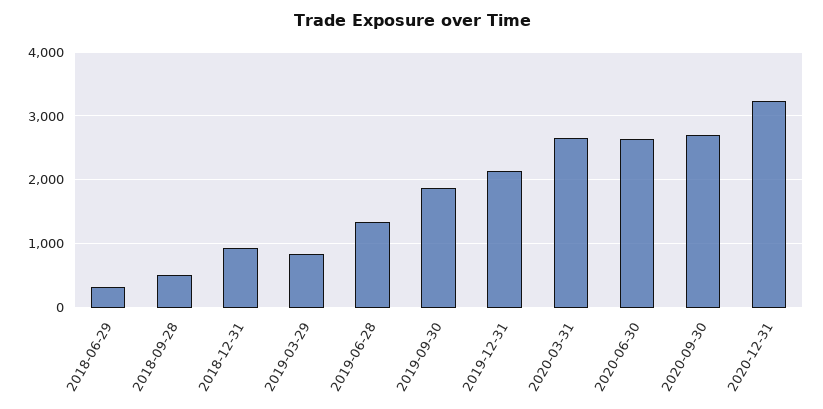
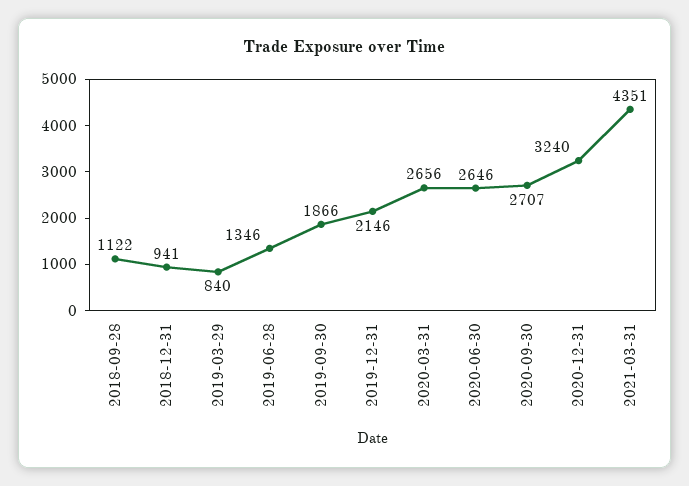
2018-06-29: 300 -> none
2018-09-28: 500 -> 1122
2021-03-31: none -> 4351

